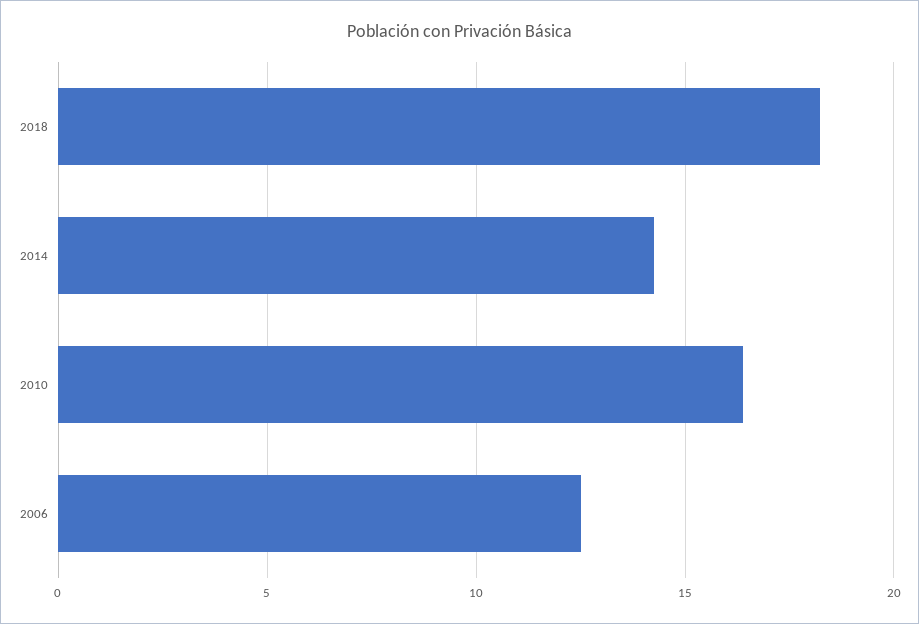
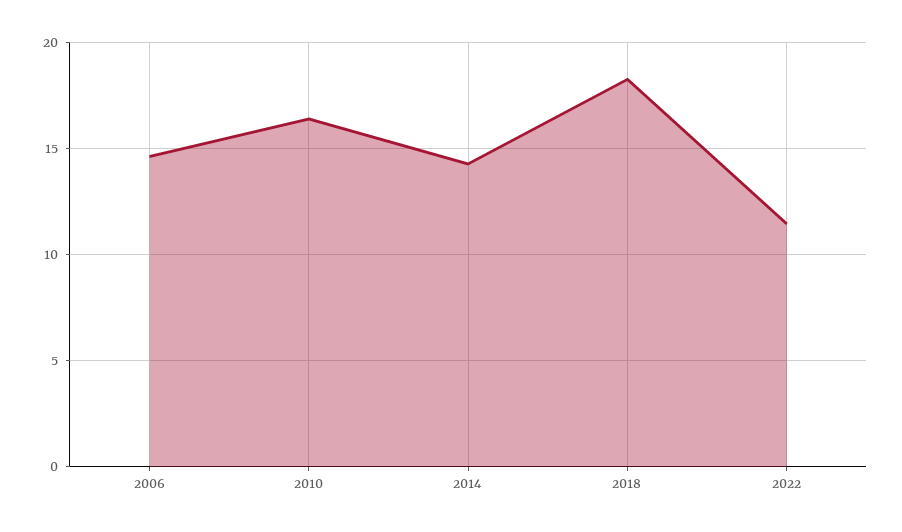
2006: 12.5 -> 14.5
2022: none -> 11.5

